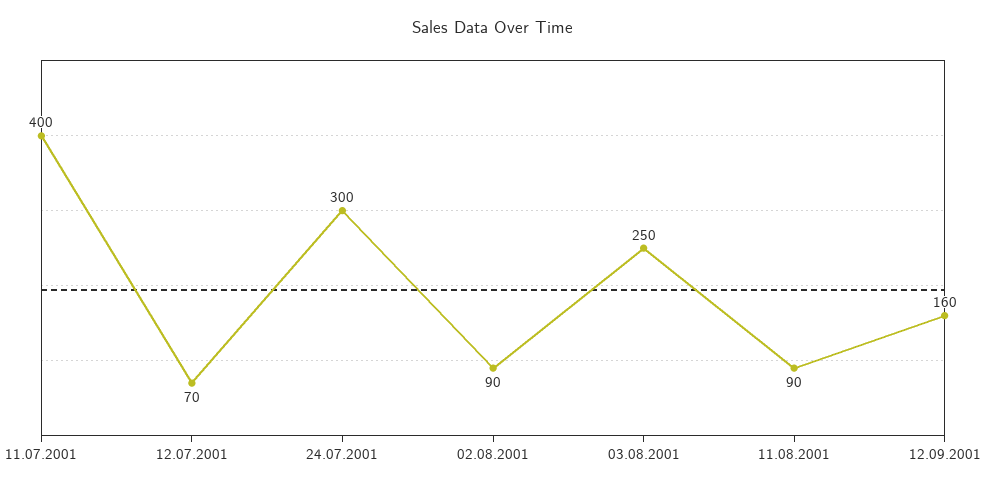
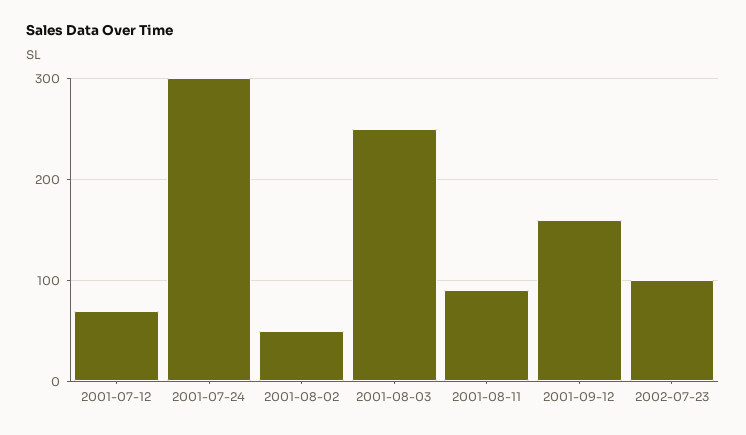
11.07.2001: 400 -> none
02.08.2001: 90 -> 50
2002-07-23: none -> 100

